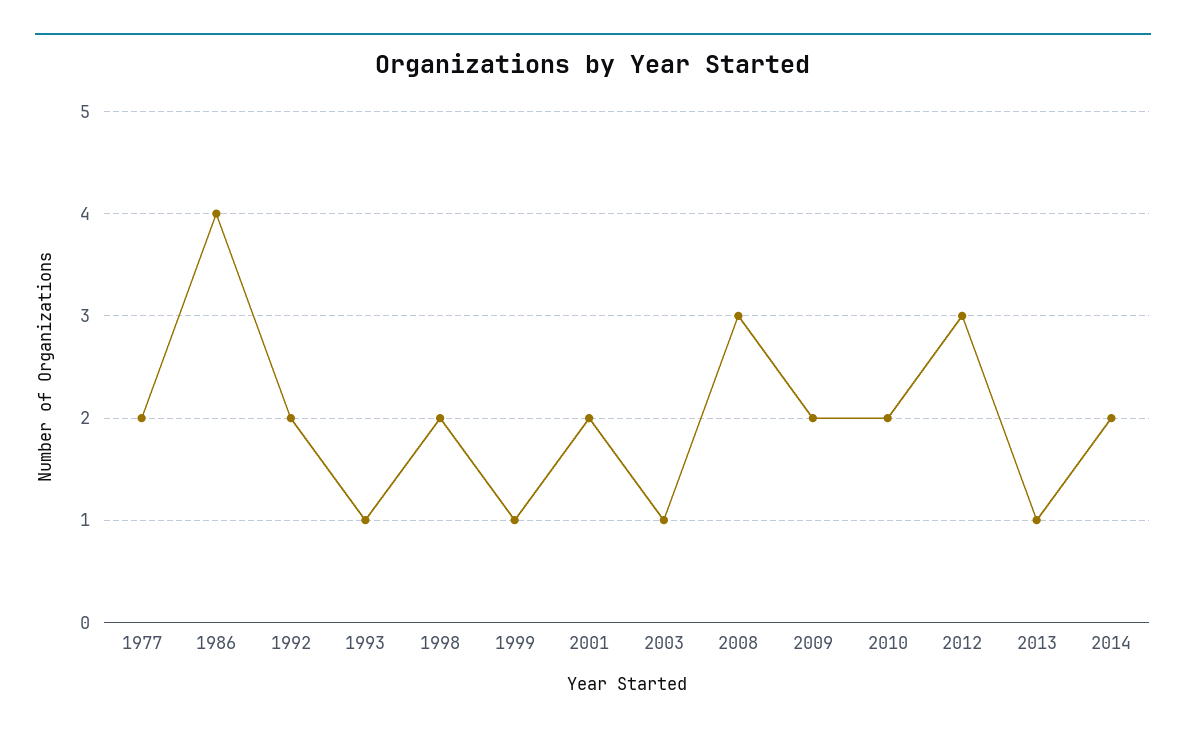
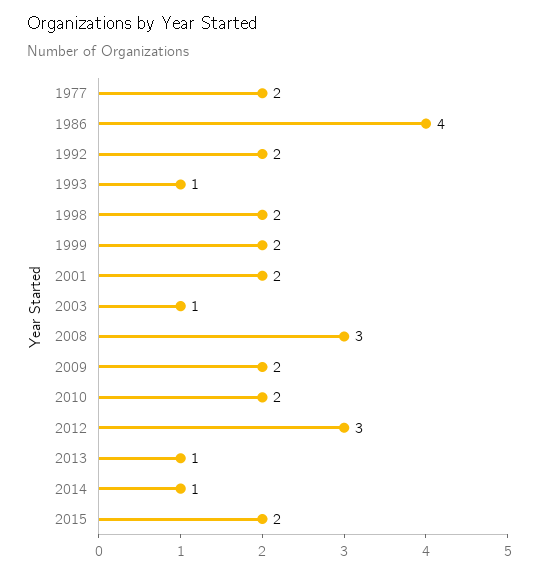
1999: 1 -> 2
2014: 2 -> 1
2015: none -> 2

